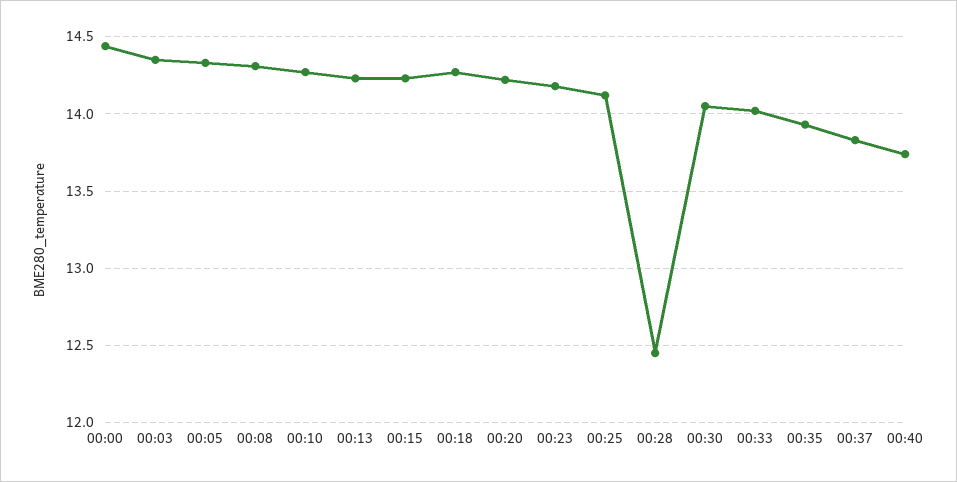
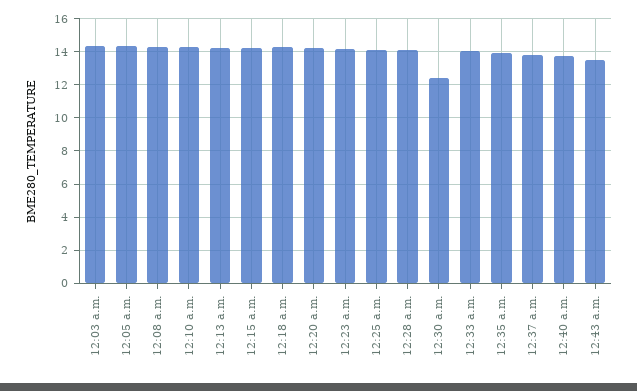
00:00: 14.45 -> none
00:28: 12.45 -> 14
00:30: 14.05 -> 12.5
12:43 a.m.: none -> 13.5

